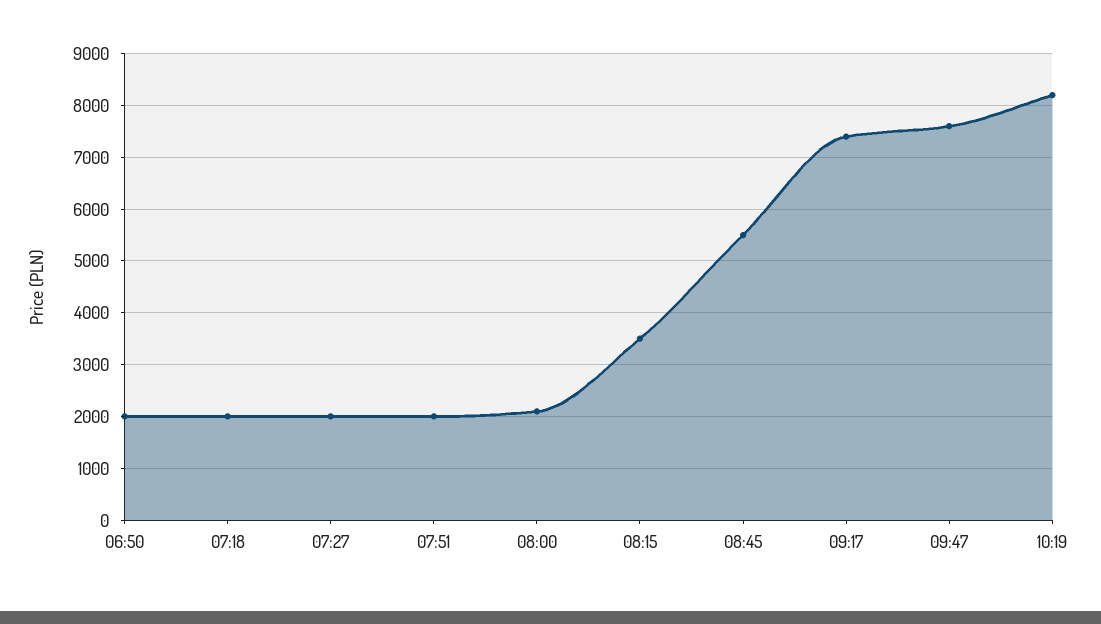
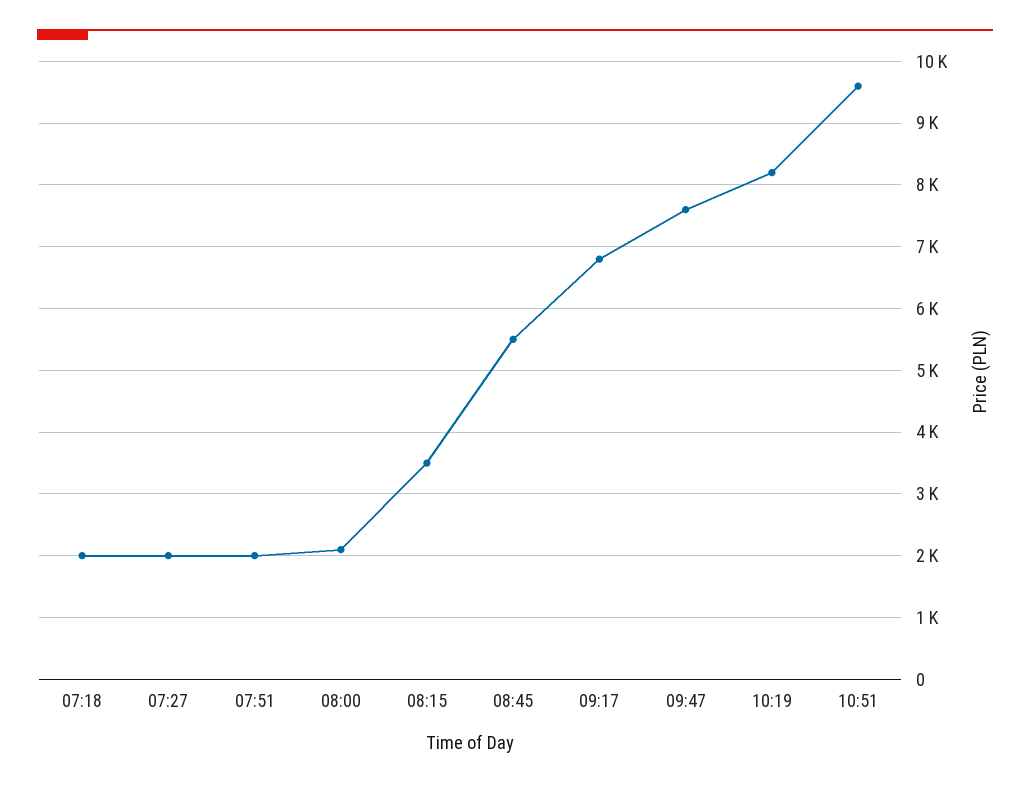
06:50: 2000 -> none
09:17: 7400 -> 6800
10:51: none -> 9600

